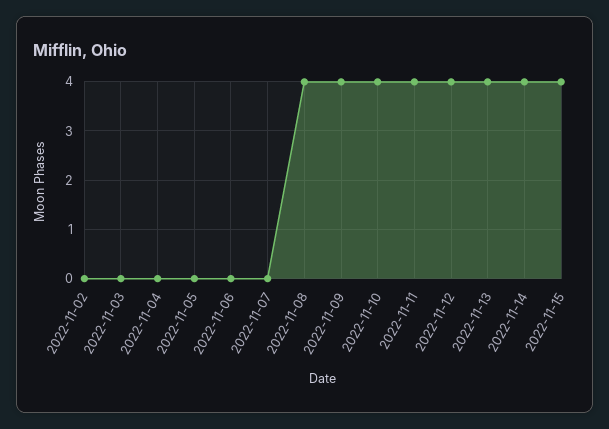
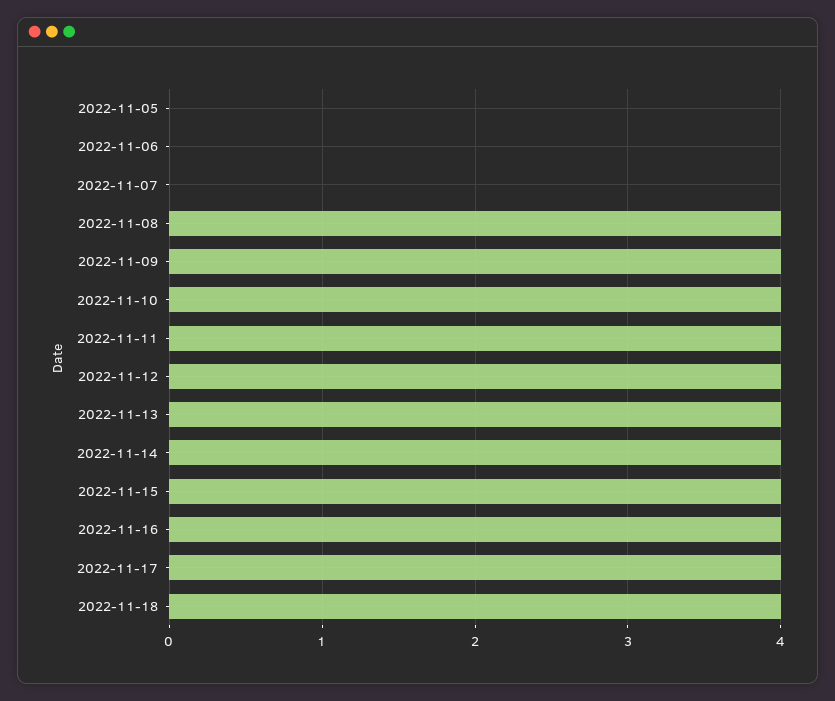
2022-11-02: 0 -> none
2022-11-03: 0 -> none
2022-11-04: 0 -> none
2022-11-16: none -> 4
2022-11-17: none -> 4
2022-11-18: none -> 4

